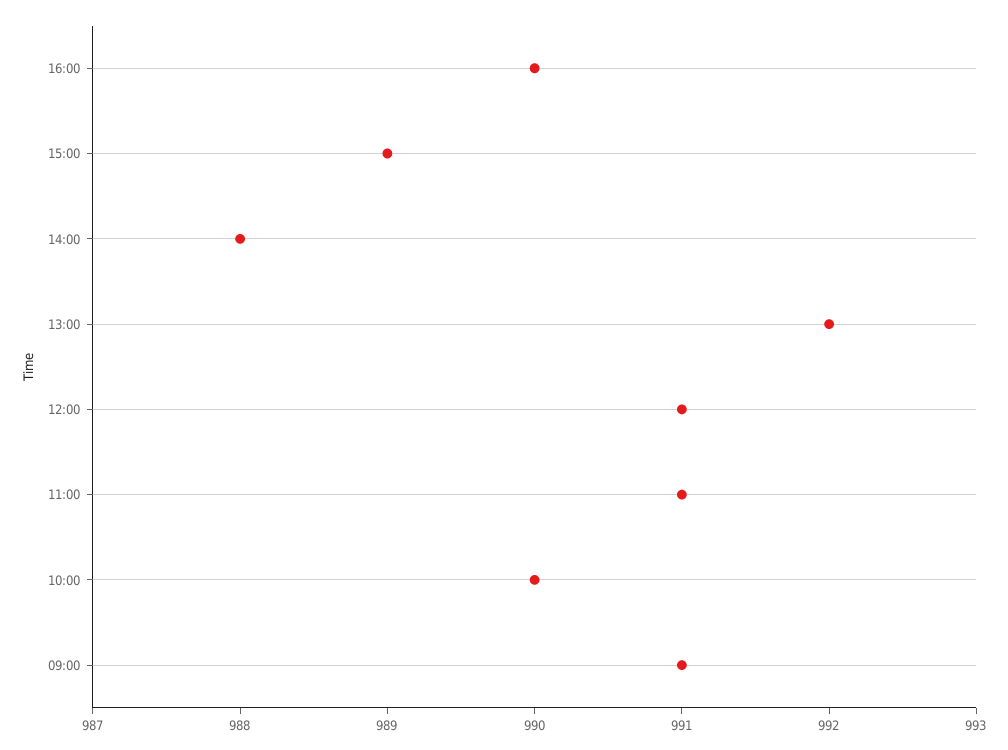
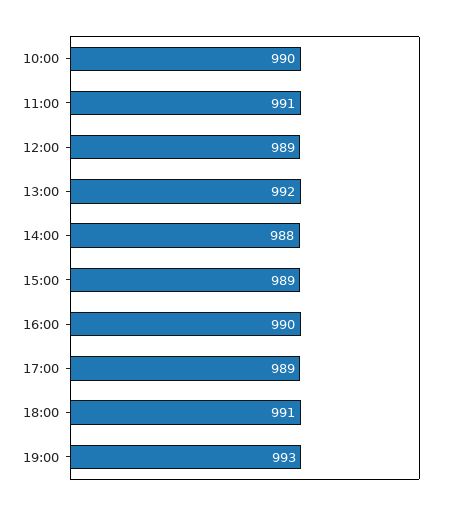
12:00: 991 -> 989
09:00: 991 -> none
17:00: none -> 989
18:00: none -> 991
19:00: none -> 993

